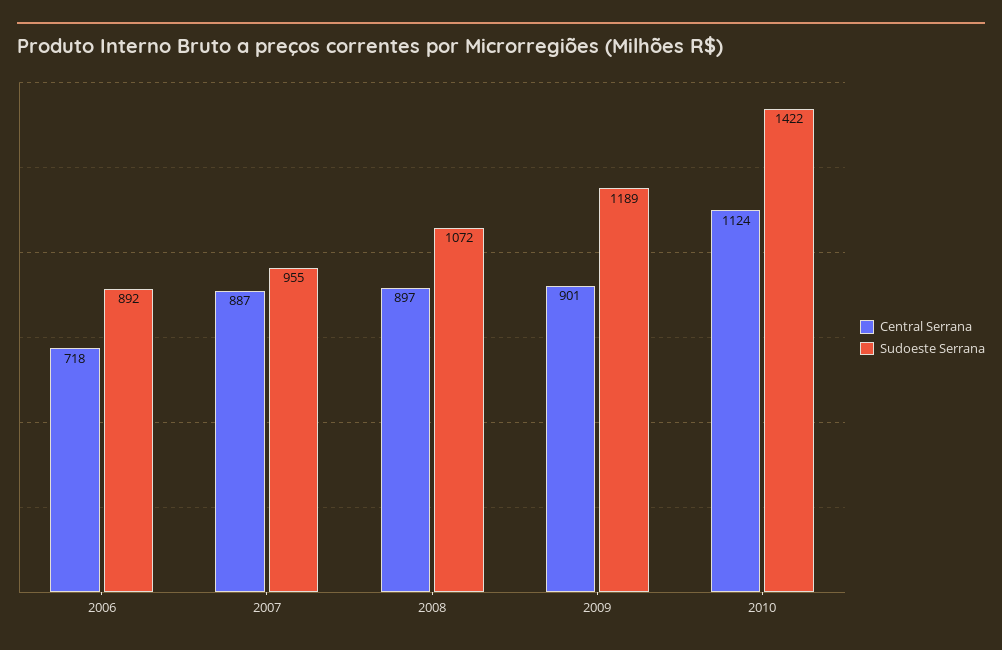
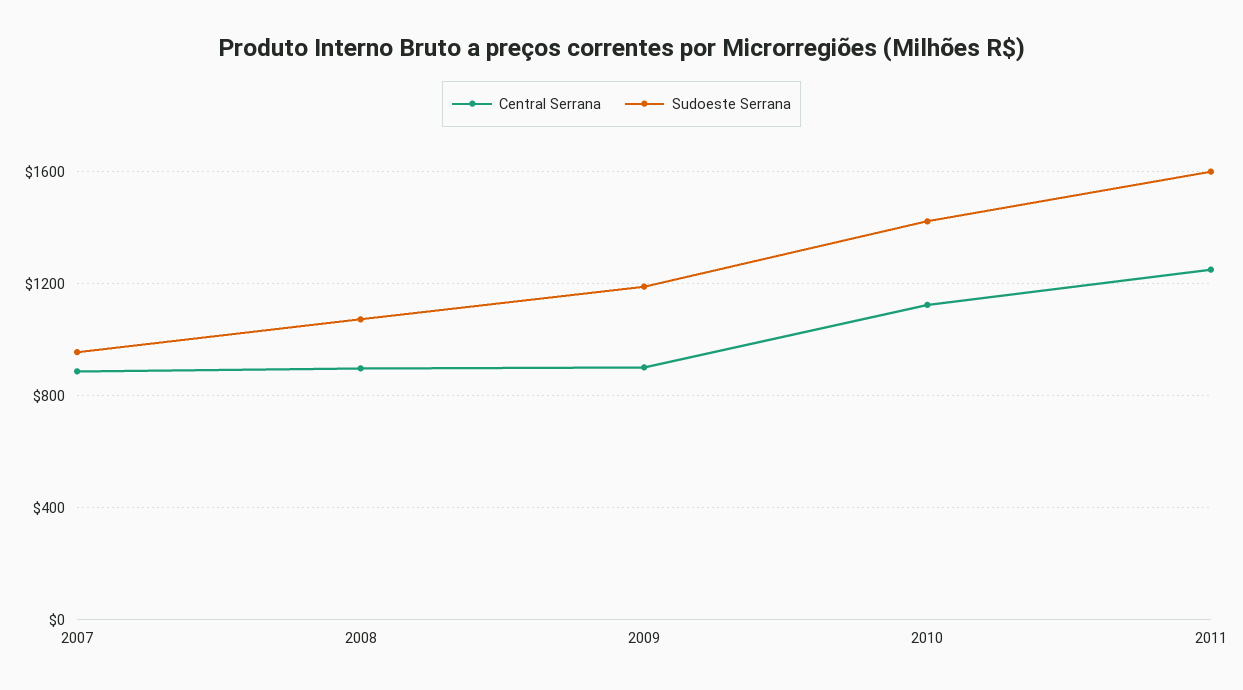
Central Serrana, 2006: 718 -> none
Sudoeste Serrana, 2006: 892 -> none
Central Serrana, 2011: none -> 1250
Sudoeste Serrana, 2011: none -> 1600

